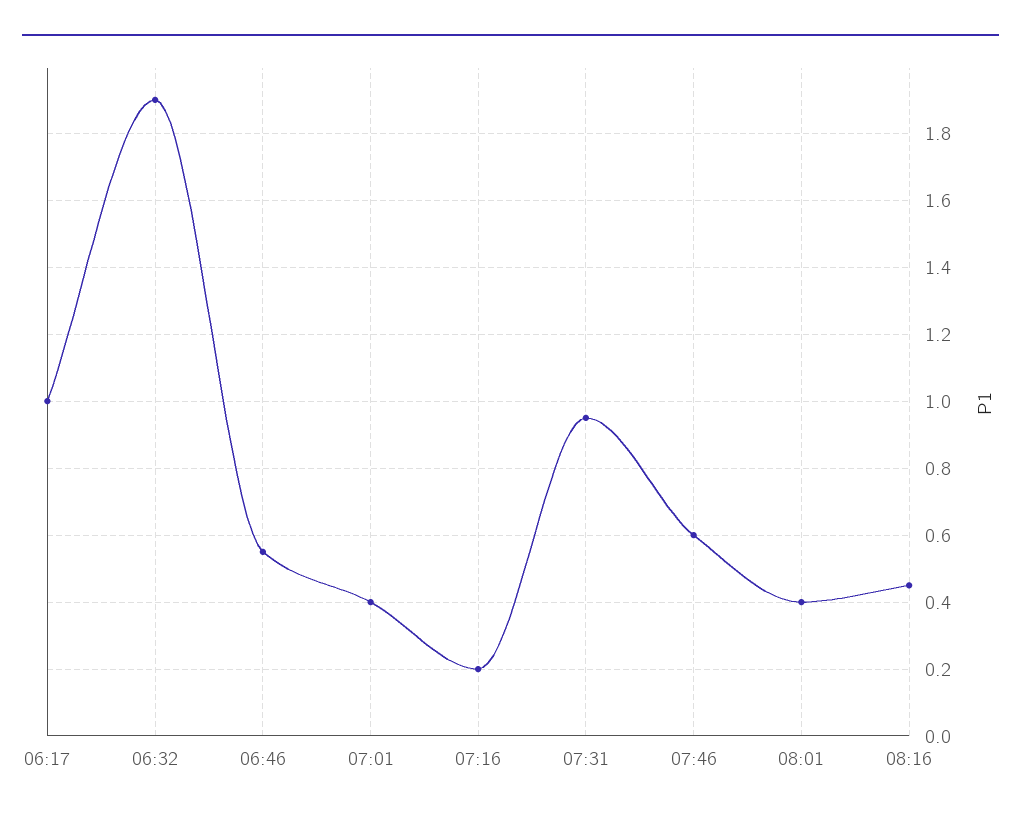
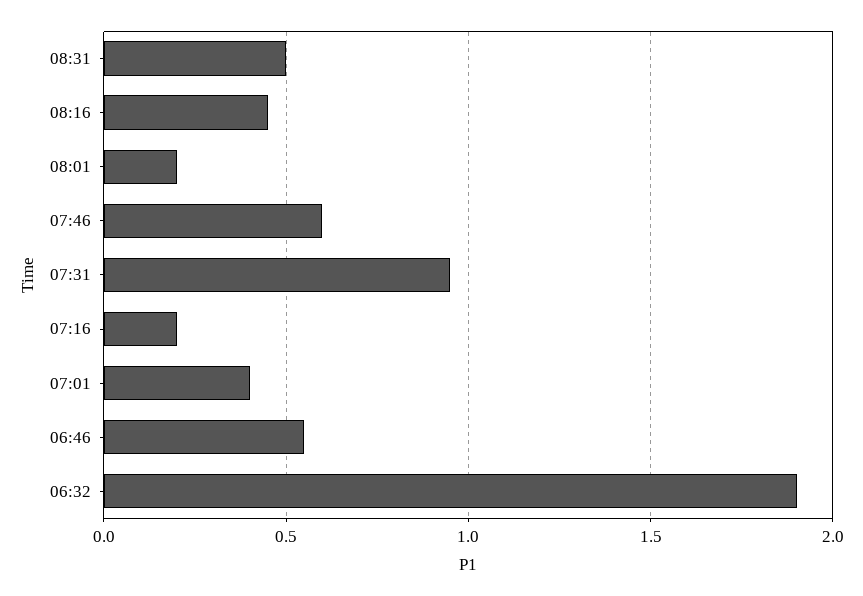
06:17: 1 -> none
08:01: 0.4 -> 0.2
08:31: none -> 0.5

